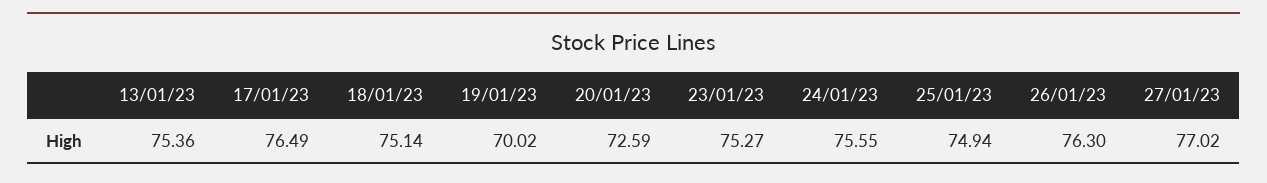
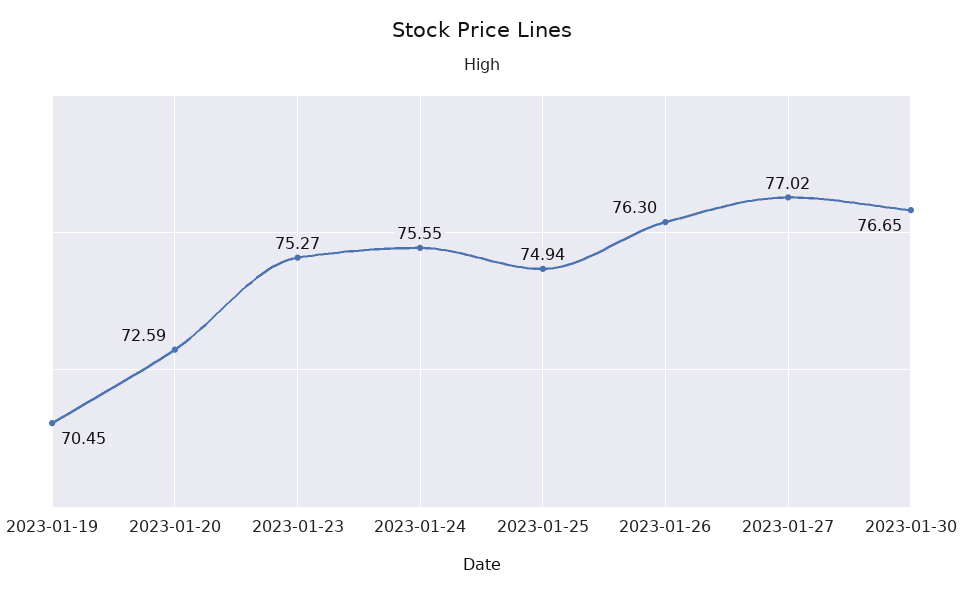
13/01/23: 75.36 -> none
17/01/23: 76.49 -> none
18/01/23: 75.14 -> none
19/01/23: 70.02 -> 70.45
2023-01-30: none -> 76.65

